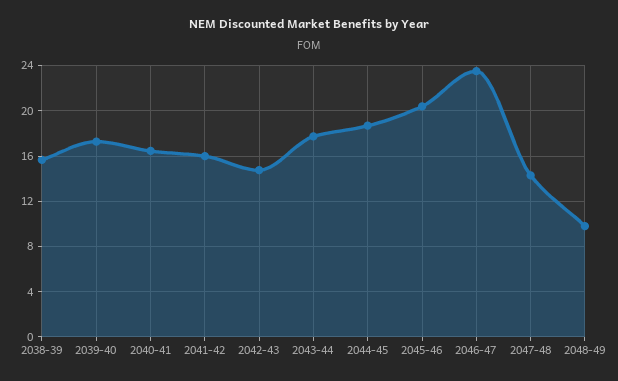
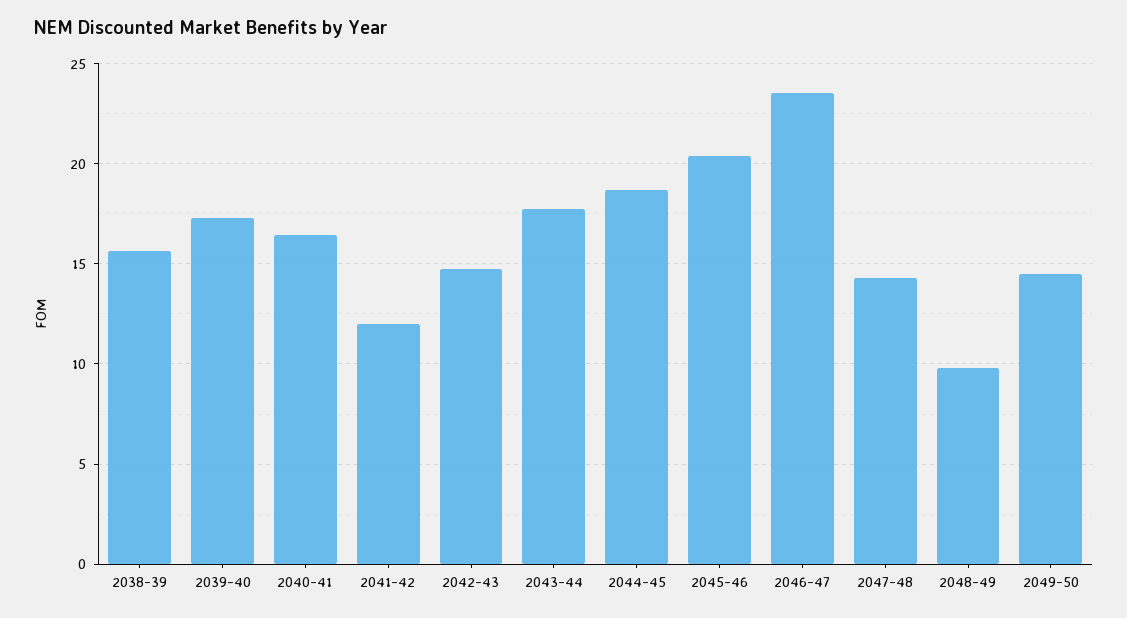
2041-42: 16 -> 12
2049-50: none -> 14.5

